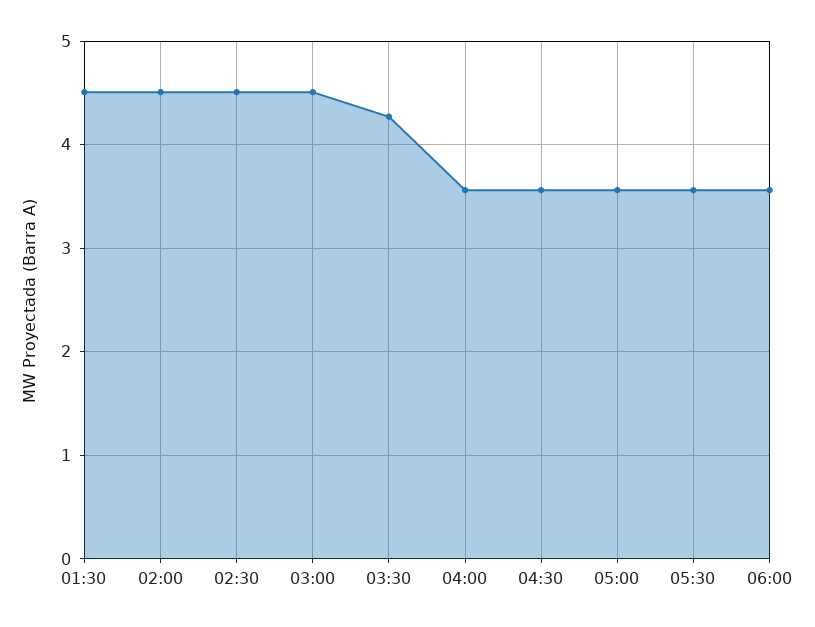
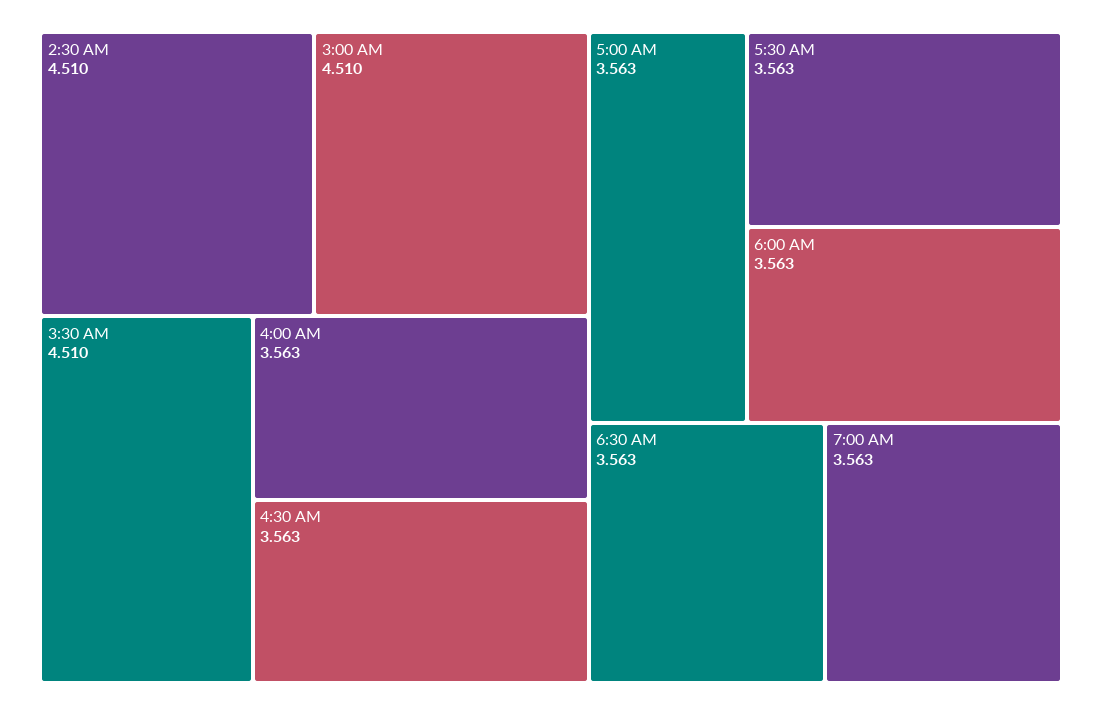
01:30: 4.5 -> none
02:00: 4.5 -> none
03:30: 4.3 -> 4.51
6:30 AM: none -> 3.563
7:00 AM: none -> 3.563

